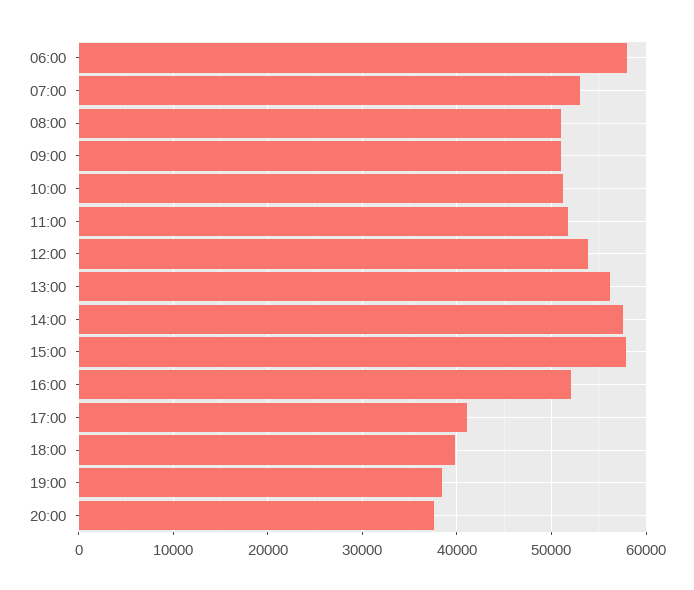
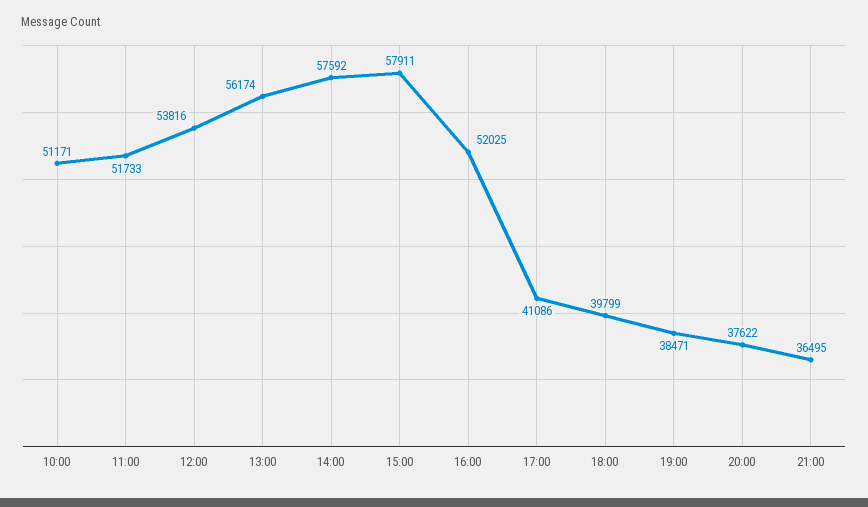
06:00: 58000 -> none
07:00: 53000 -> none
08:00: 51000 -> none
09:00: 51000 -> none
21:00: none -> 36495

